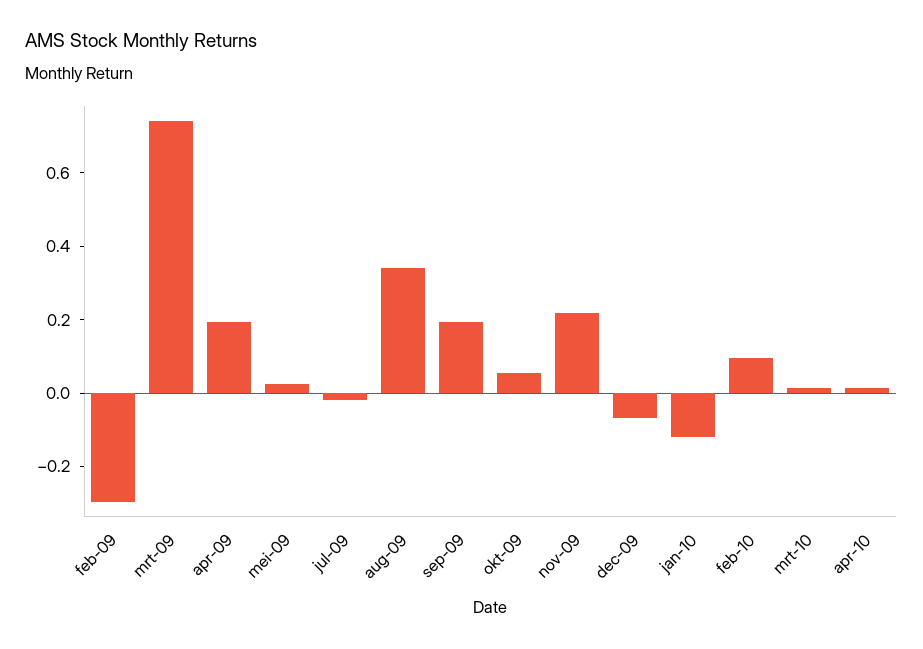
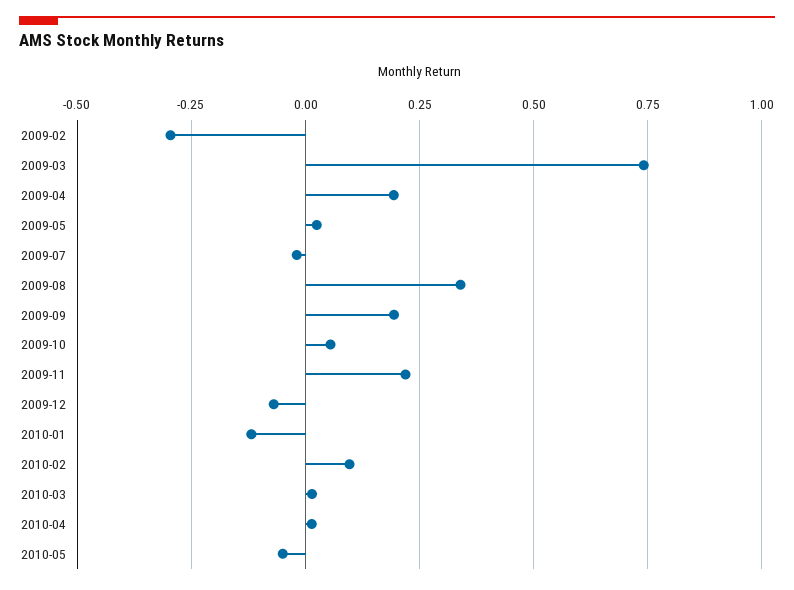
2010-05: none -> -0.05

